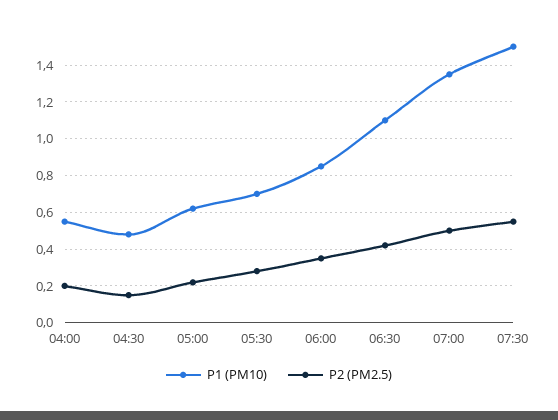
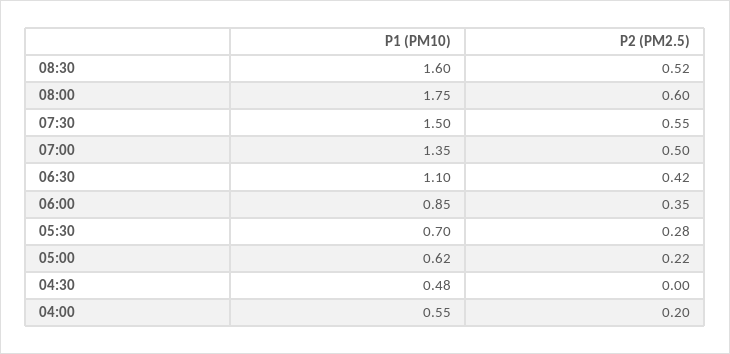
P2 (PM2.5), 04:30: 0.15 -> 0
P1 (PM10), 08:30: none -> 1.6
P2 (PM2.5), 08:30: none -> 0.52
P1 (PM10), 08:00: none -> 1.75
P2 (PM2.5), 08:00: none -> 0.6

